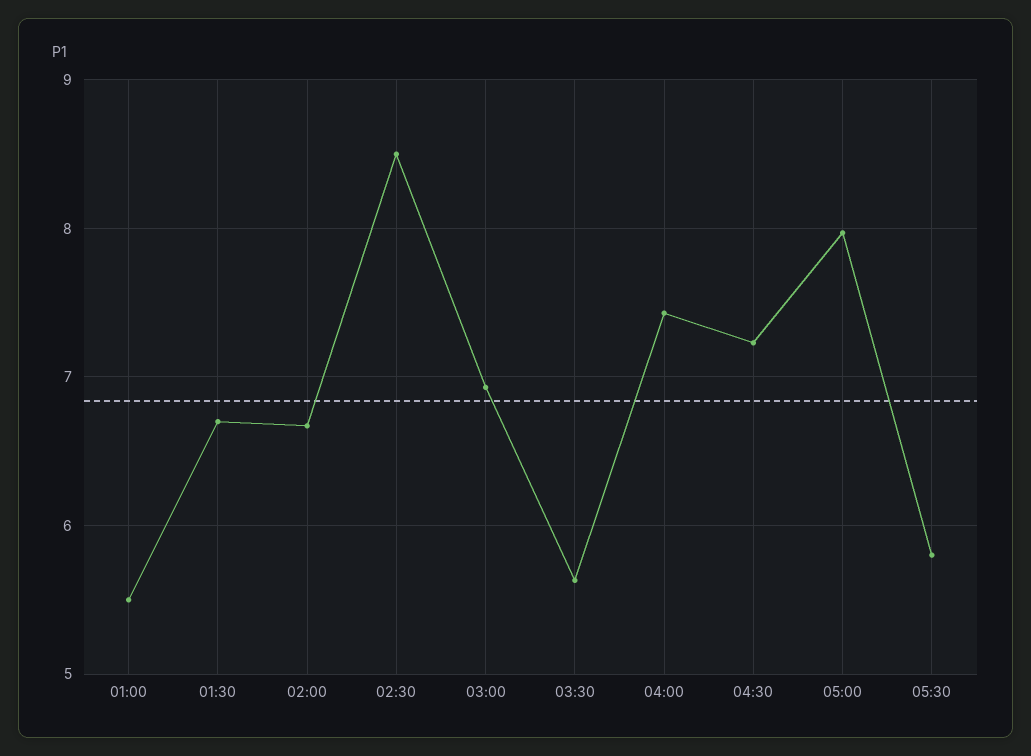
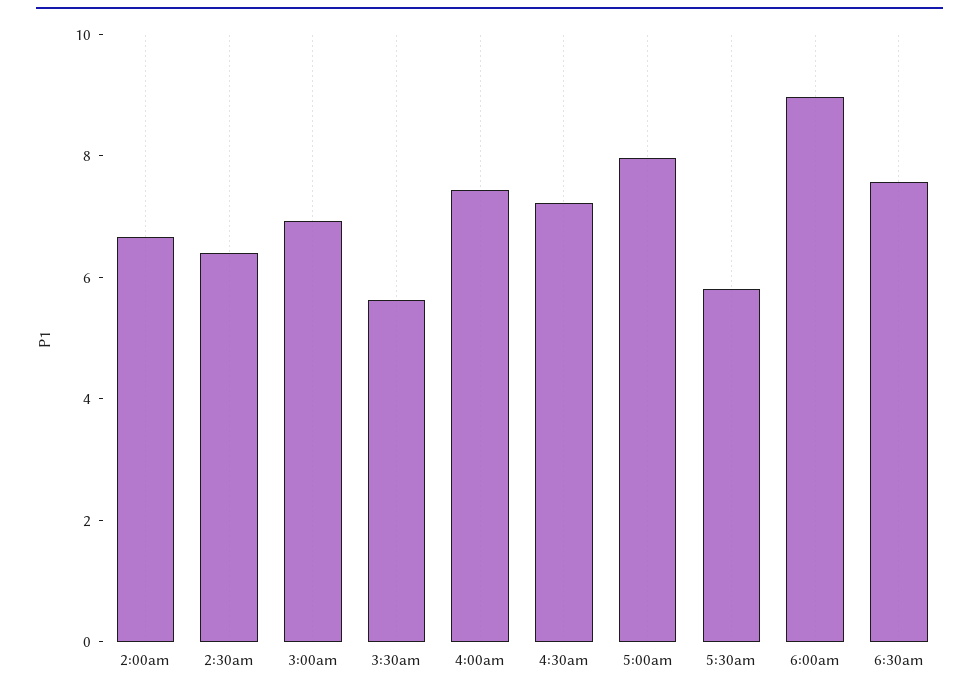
01:00: 5.5 -> none
01:30: 6.7 -> none
02:30: 8.5 -> 6.5
6:00am: none -> 9
6:30am: none -> 7.5

